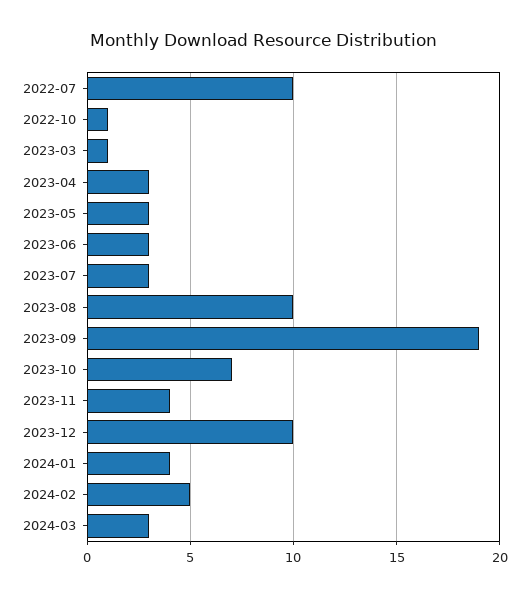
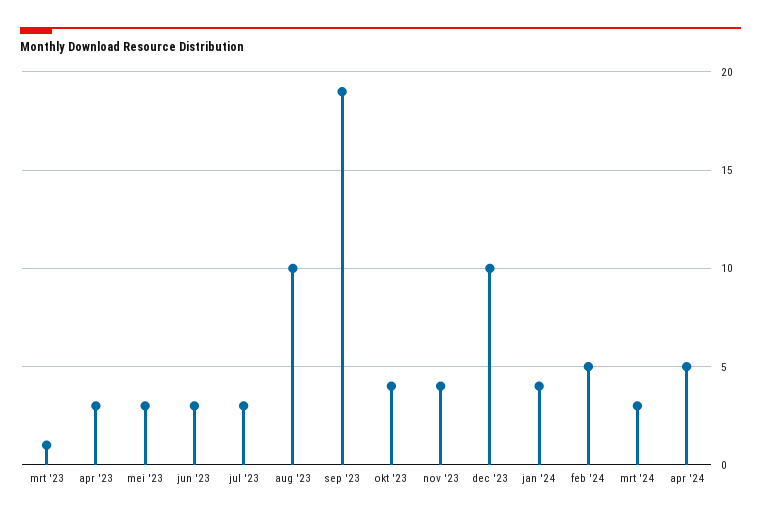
2022-07: 10 -> none
2022-10: 1 -> none
2023-10: 7 -> 4
apr '24: none -> 5

